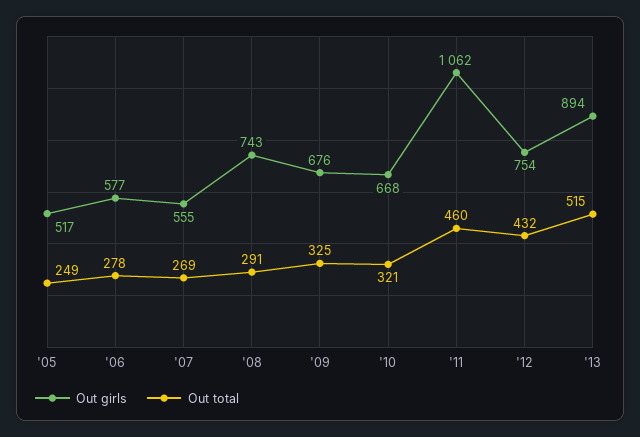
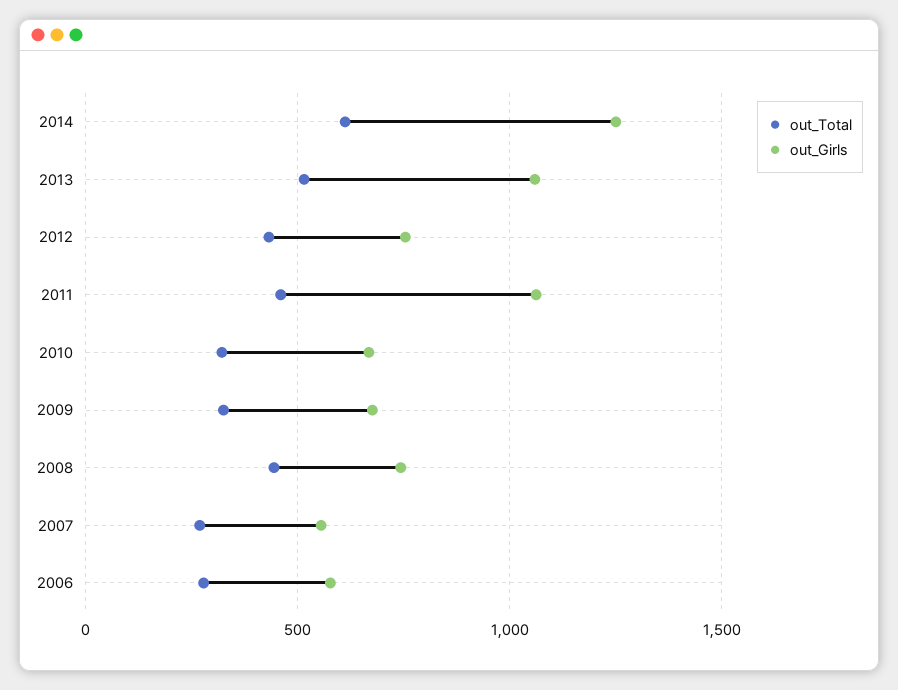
Out girls, '05: 517 -> none
Out total, '05: 249 -> none
Out total, '08: 291 -> 450
Out girls, '13: 894 -> 1050
Out total, 2014: none -> 600
Out girls, 2014: none -> 1250

